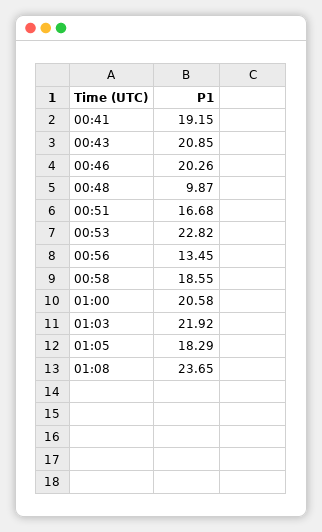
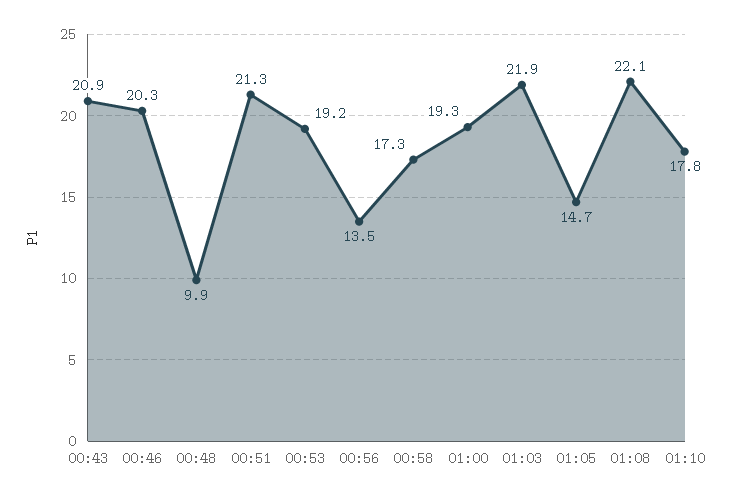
00:41: 19.15 -> none
00:51: 16.68 -> 21.3
00:53: 22.82 -> 19.2
00:58: 18.55 -> 17.3
01:00: 20.58 -> 19.3
01:05: 18.29 -> 14.7
01:08: 23.65 -> 22.1
01:10: none -> 17.8

